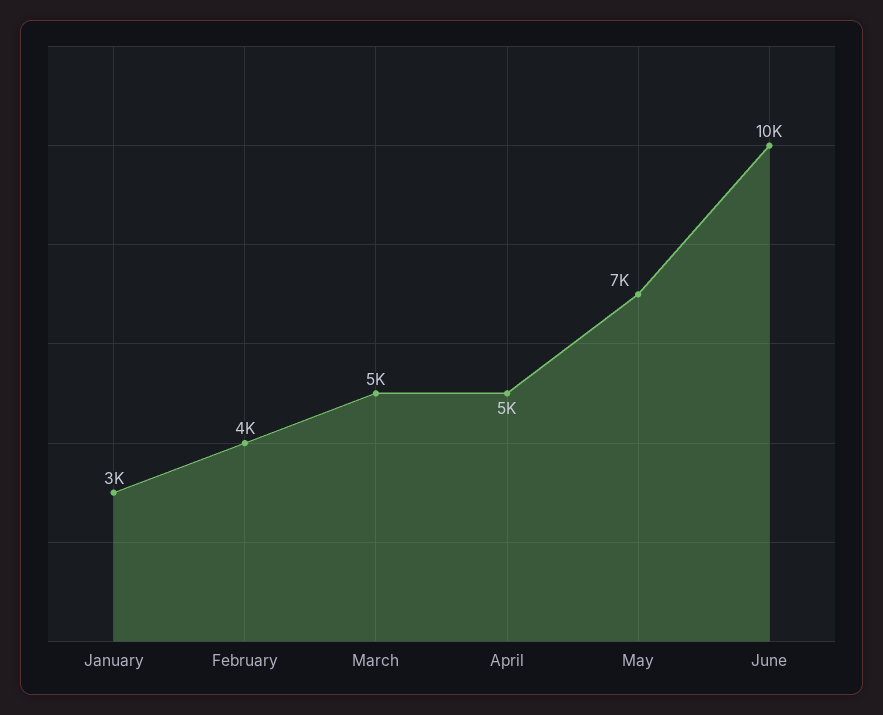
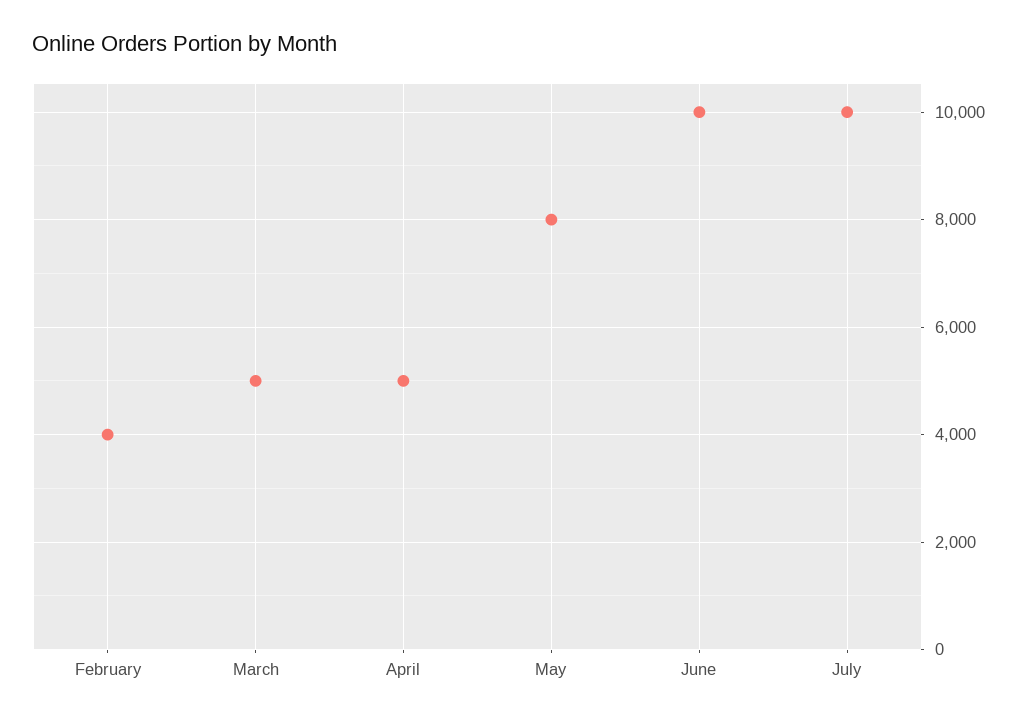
January: 3000 -> none
May: 7000 -> 8000
July: none -> 10000

